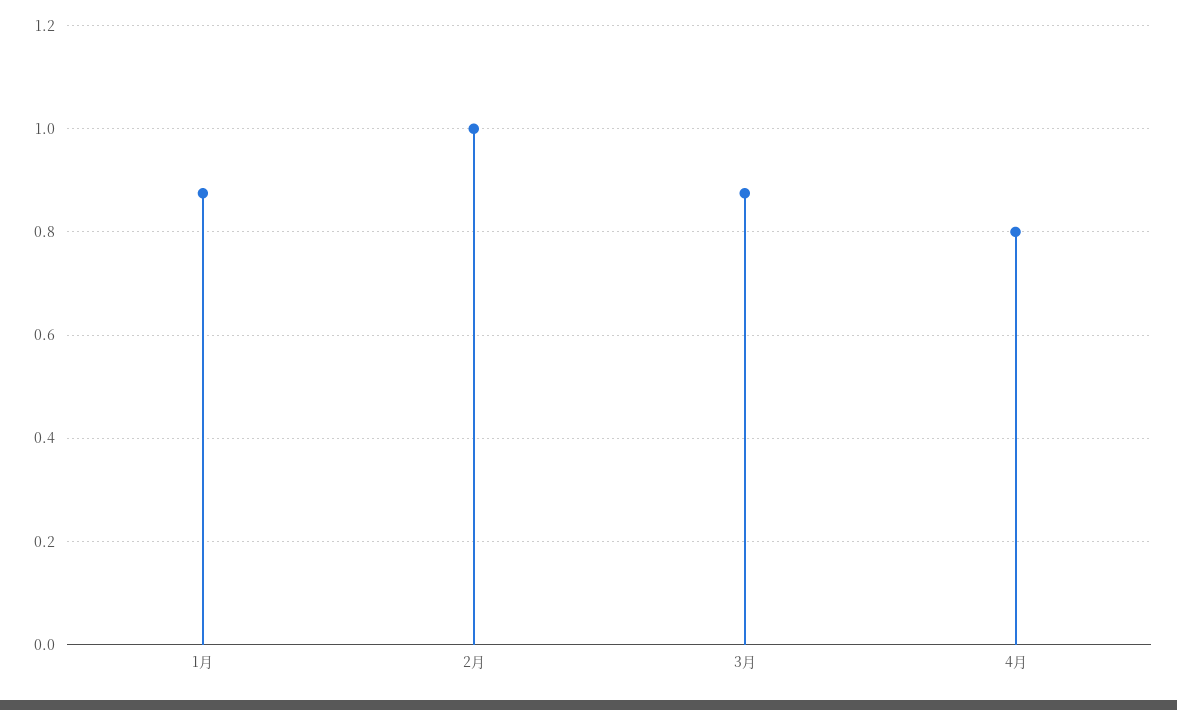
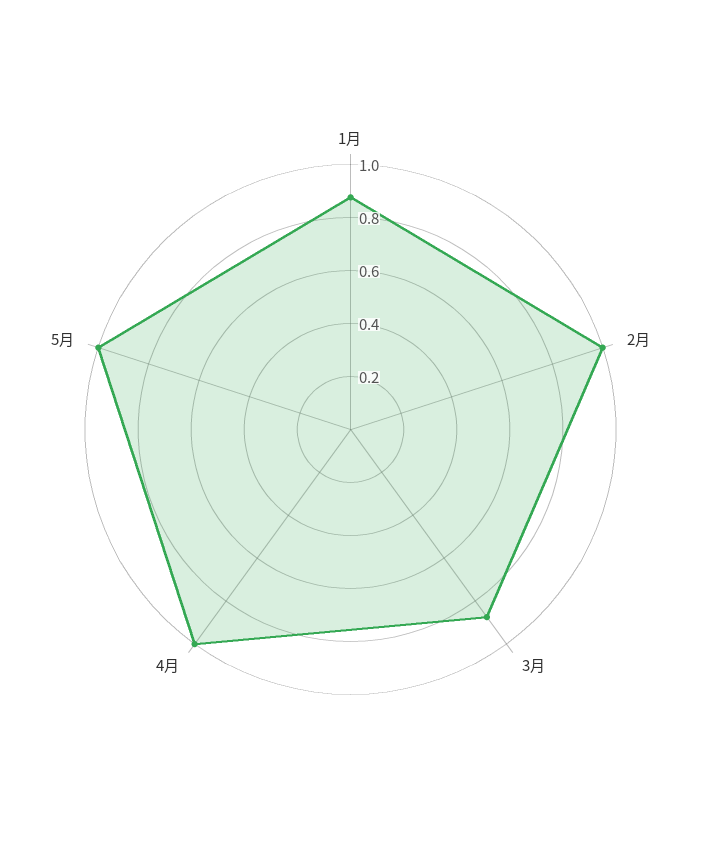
4月: 0.8 -> 1
5月: none -> 1

